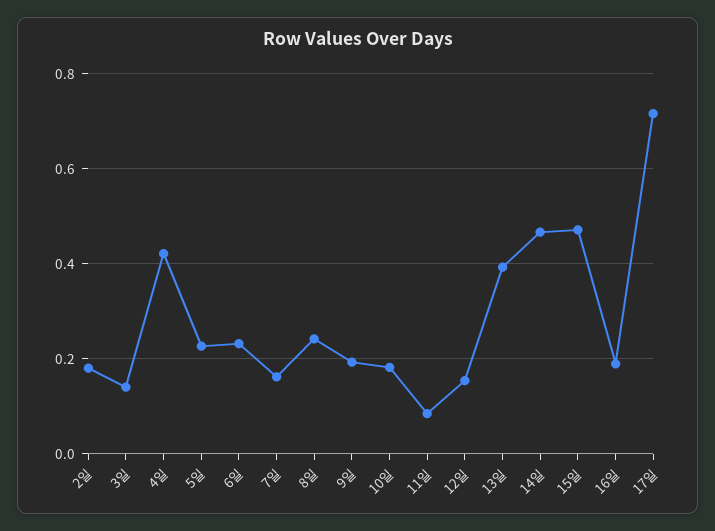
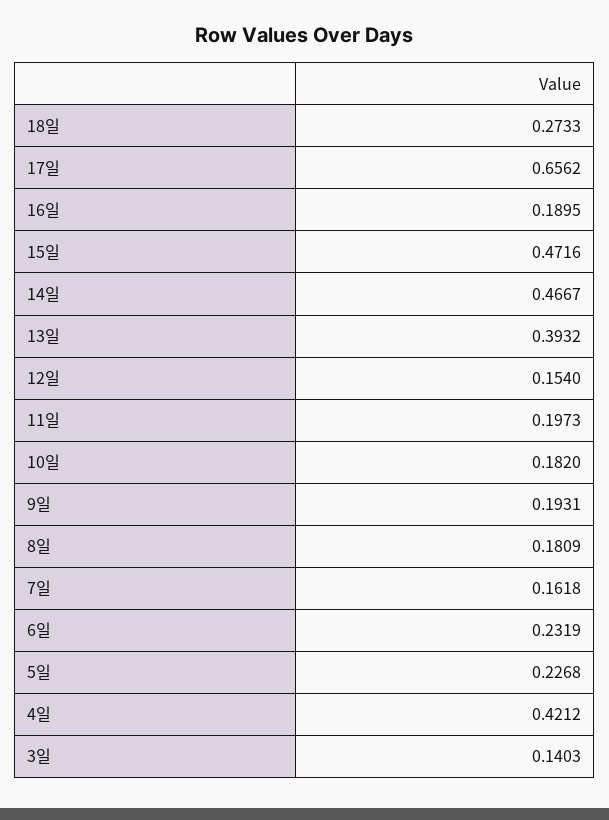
2일: 0.18 -> none
8일: 0.24 -> 0.1809
11일: 0.08 -> 0.1973
17일: 0.72 -> 0.6562
18일: none -> 0.2733

